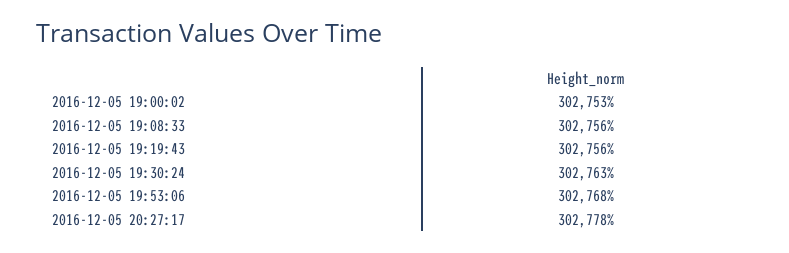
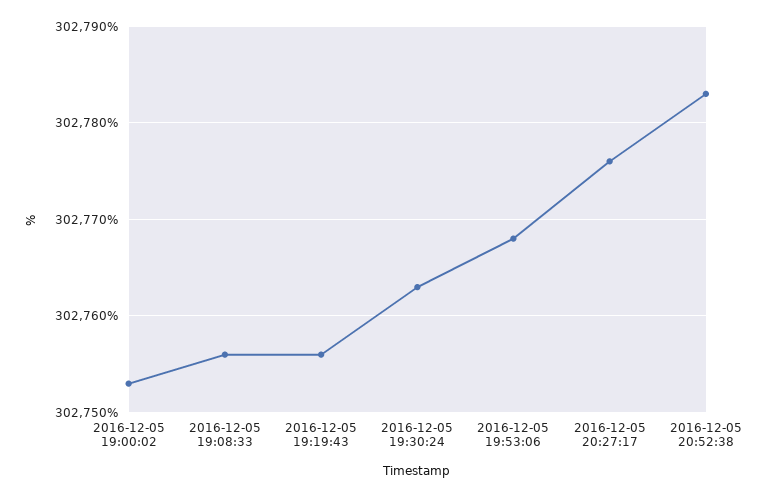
2016-12-05 20:27:17: 302778 -> 302776
2016-12-05 20:52:38: none -> 302783

